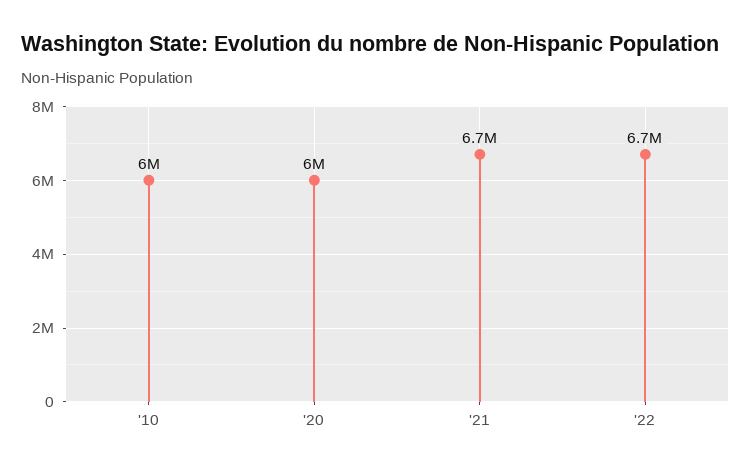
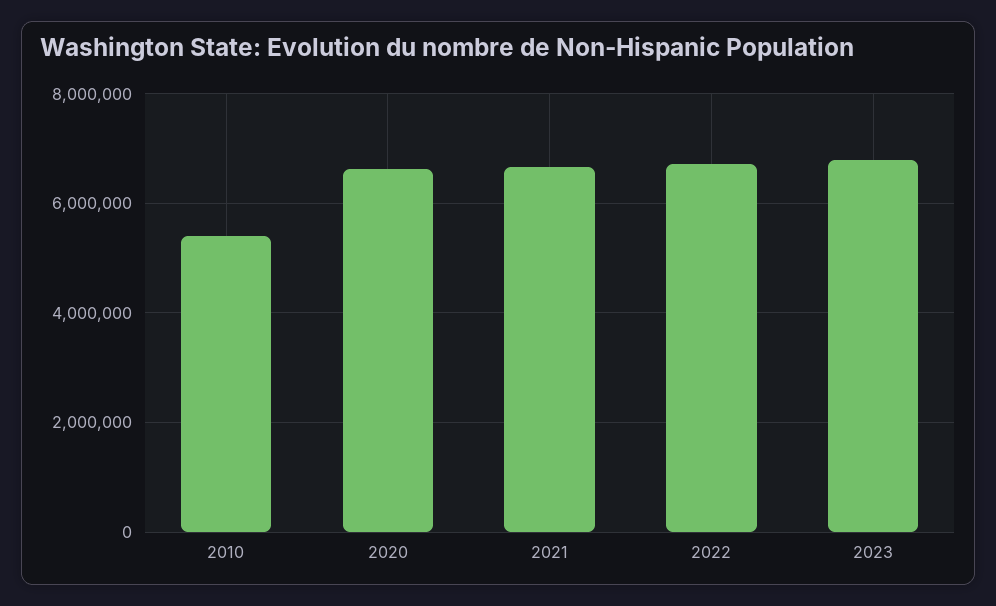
'10: 6000000 -> 5400000
'20: 6000000 -> 6600000
2023: none -> 6800000

